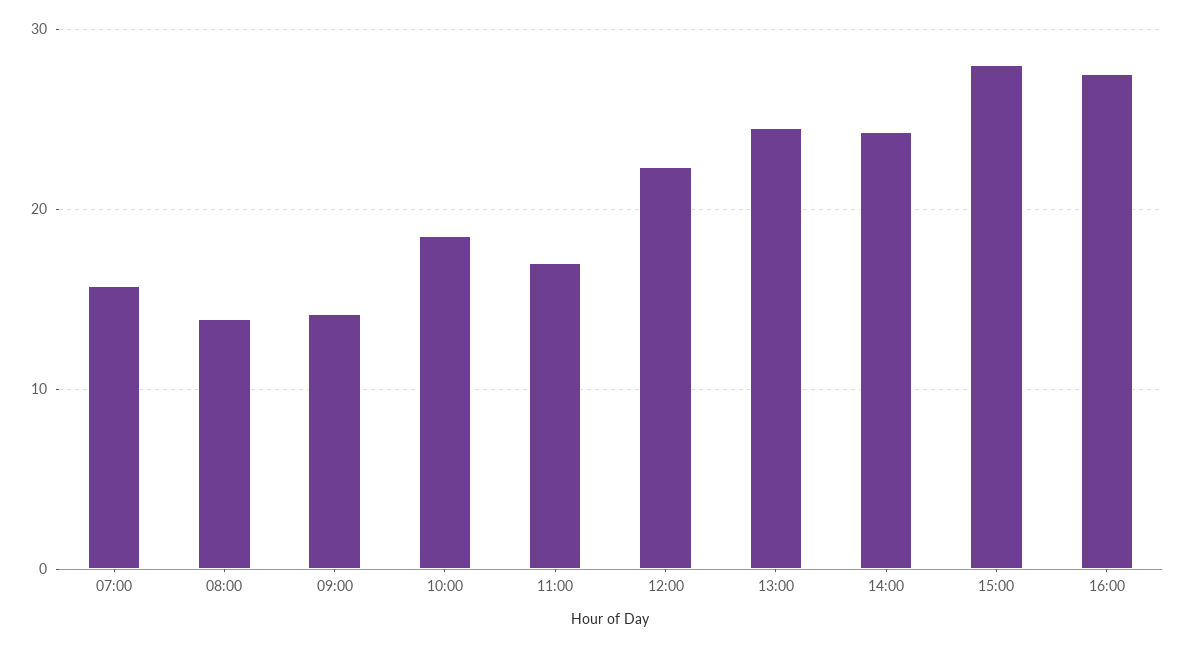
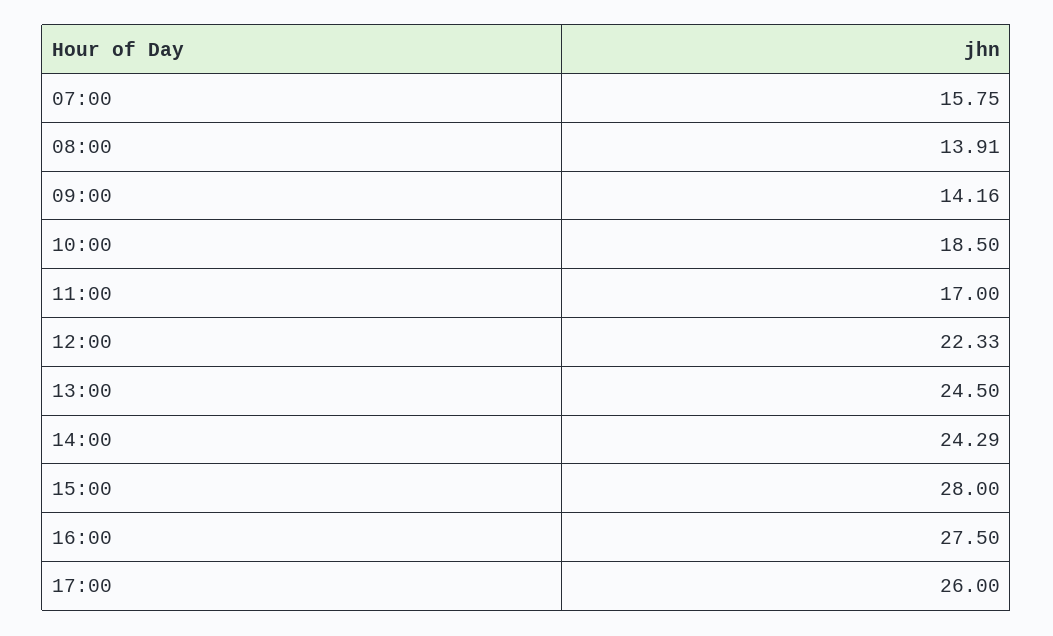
17:00: none -> 26

